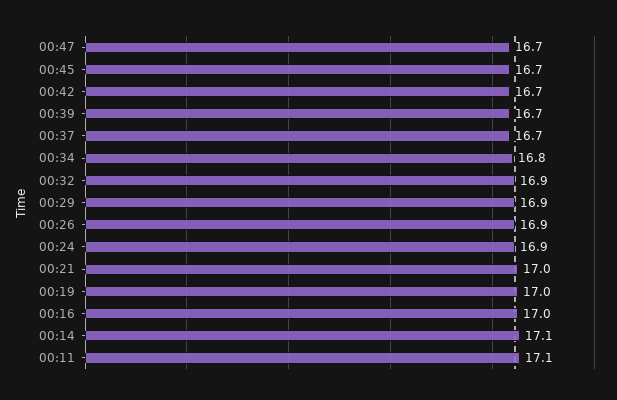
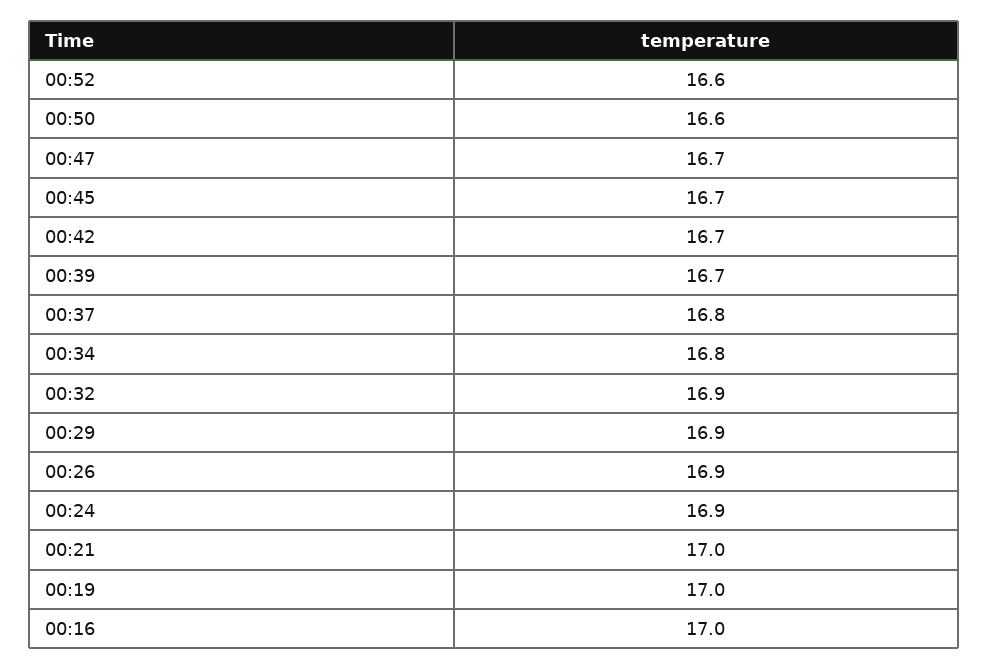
00:37: 16.7 -> 16.8
00:14: 17.1 -> none
00:11: 17.1 -> none
00:52: none -> 16.6
00:50: none -> 16.6

